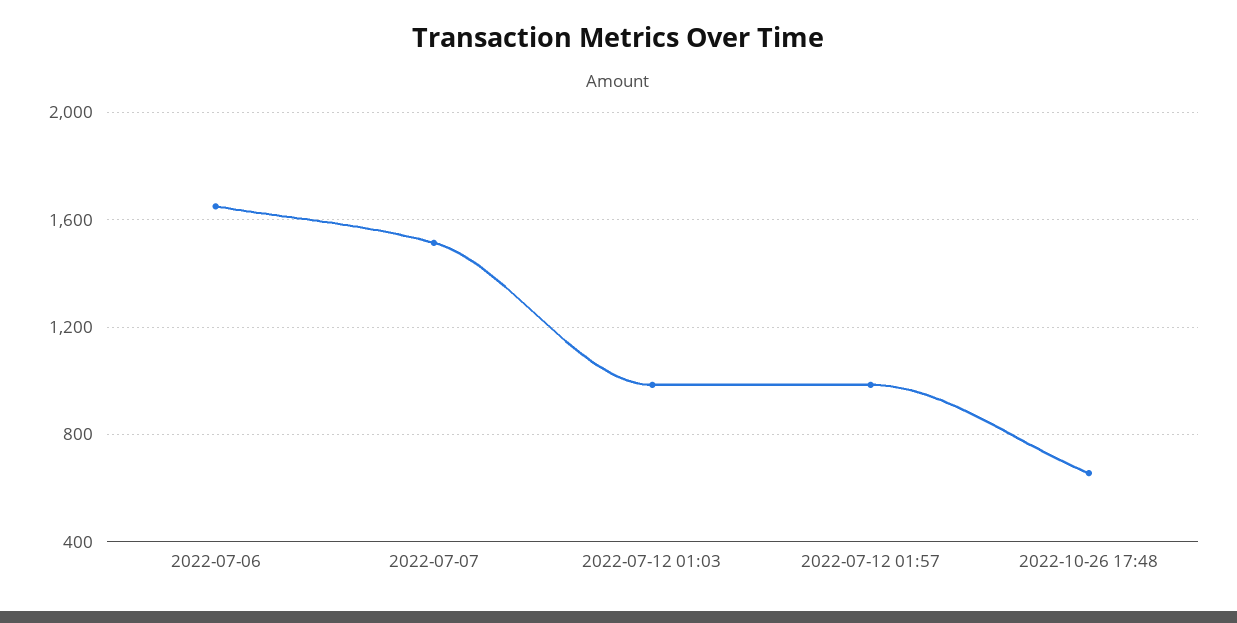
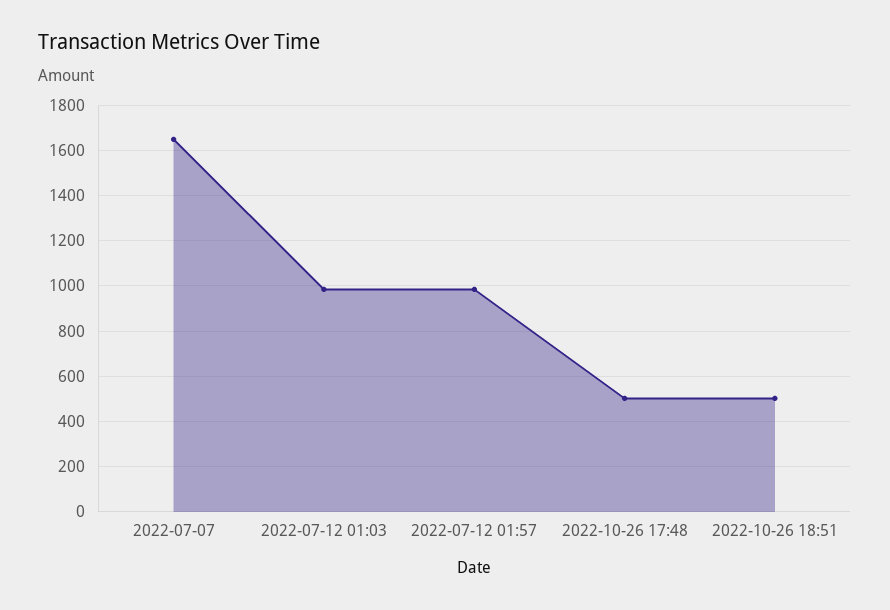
2022-07-06: 1650 -> none
2022-07-07: 1500 -> 1650
2022-10-26 17:48: 650 -> 500
2022-10-26 18:51: none -> 500

